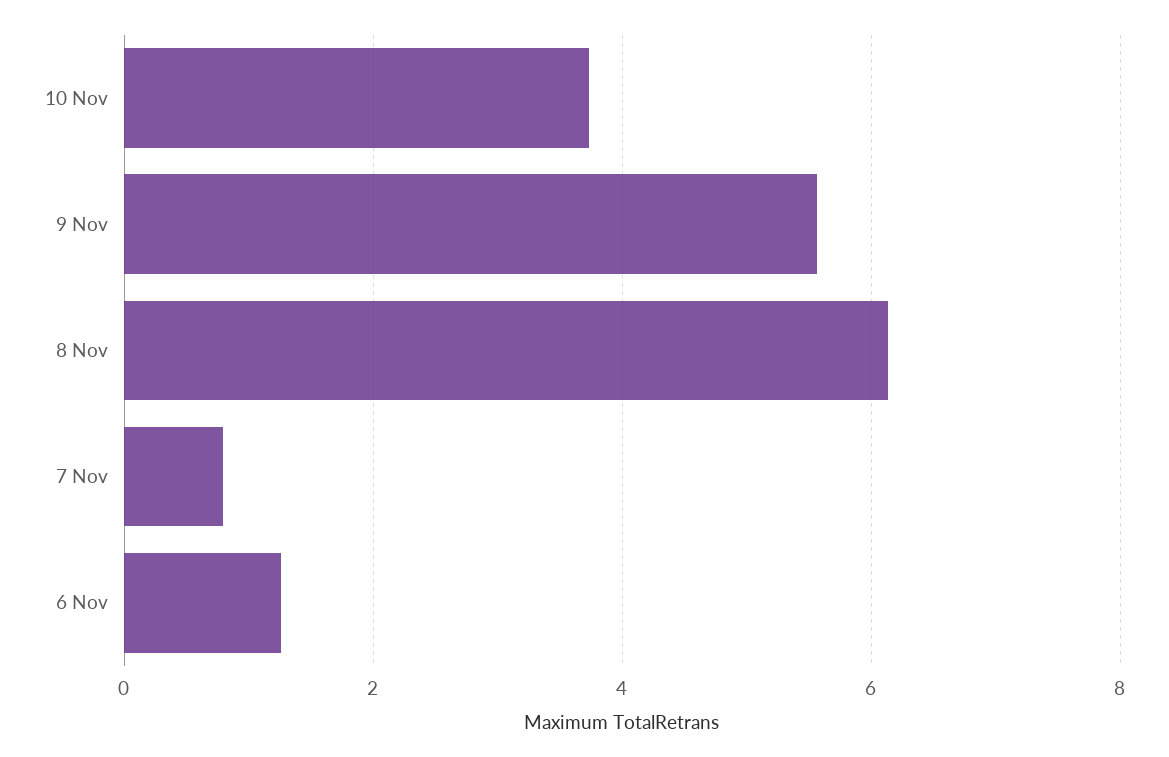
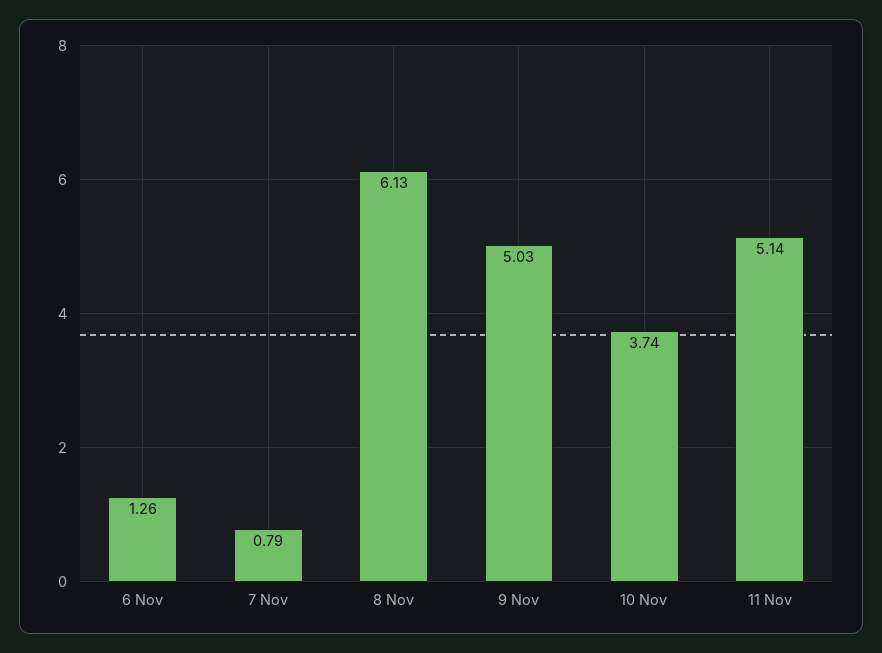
9 Nov: 5.6 -> 5.03
11 Nov: none -> 5.14

